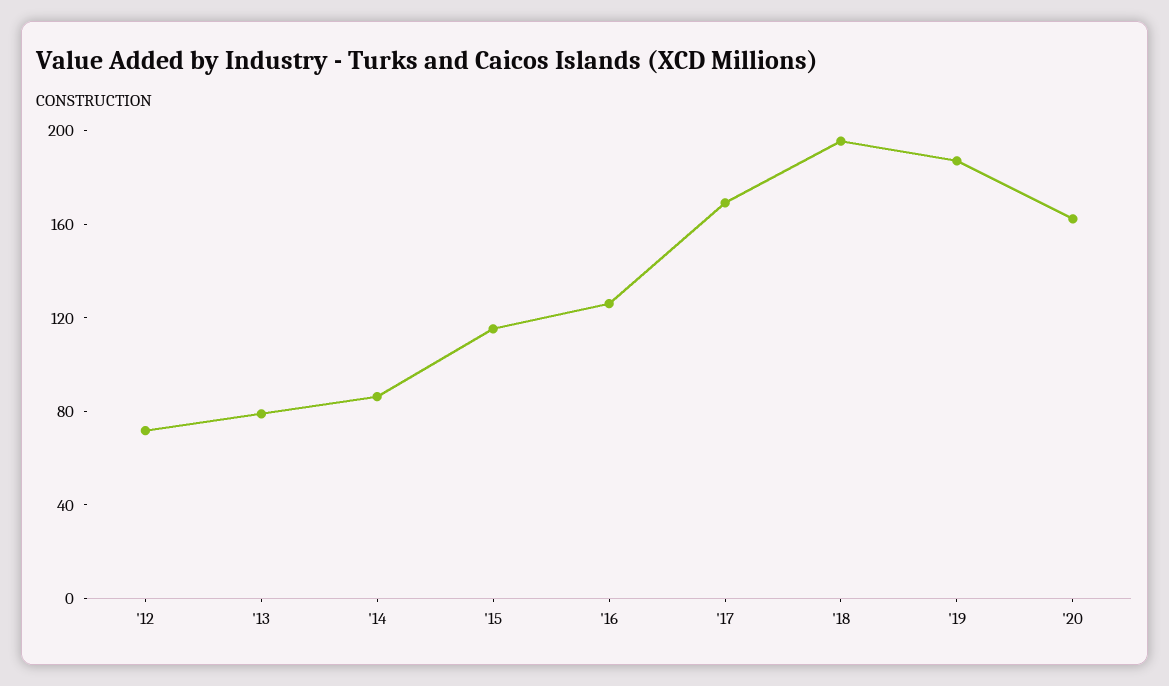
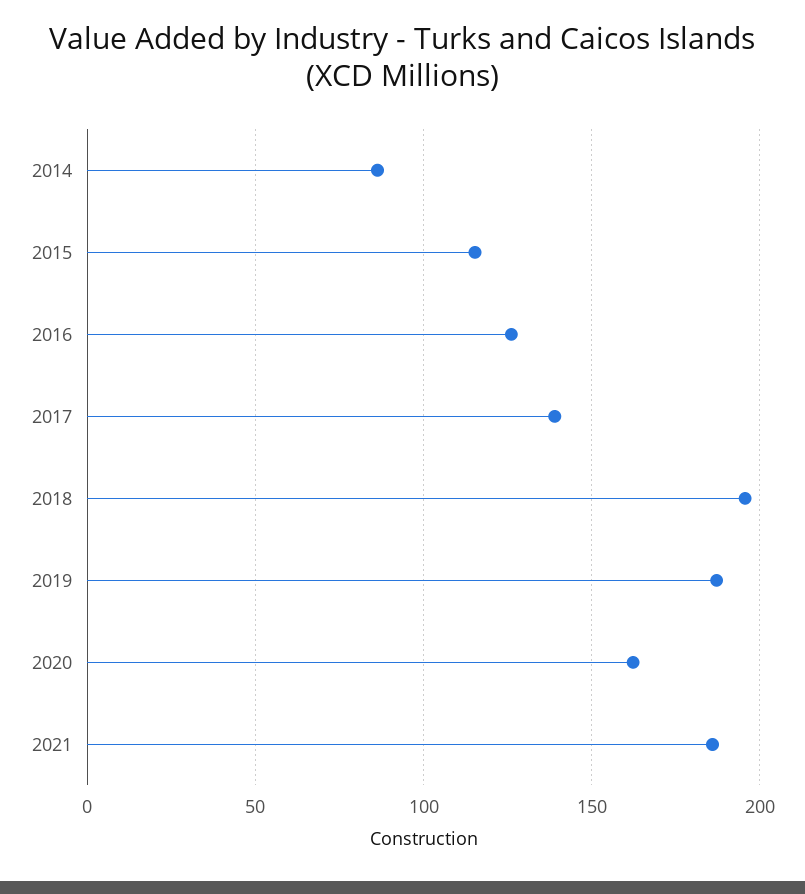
'12: 70 -> none
'13: 80 -> none
'17: 170 -> 140
2021: none -> 185

